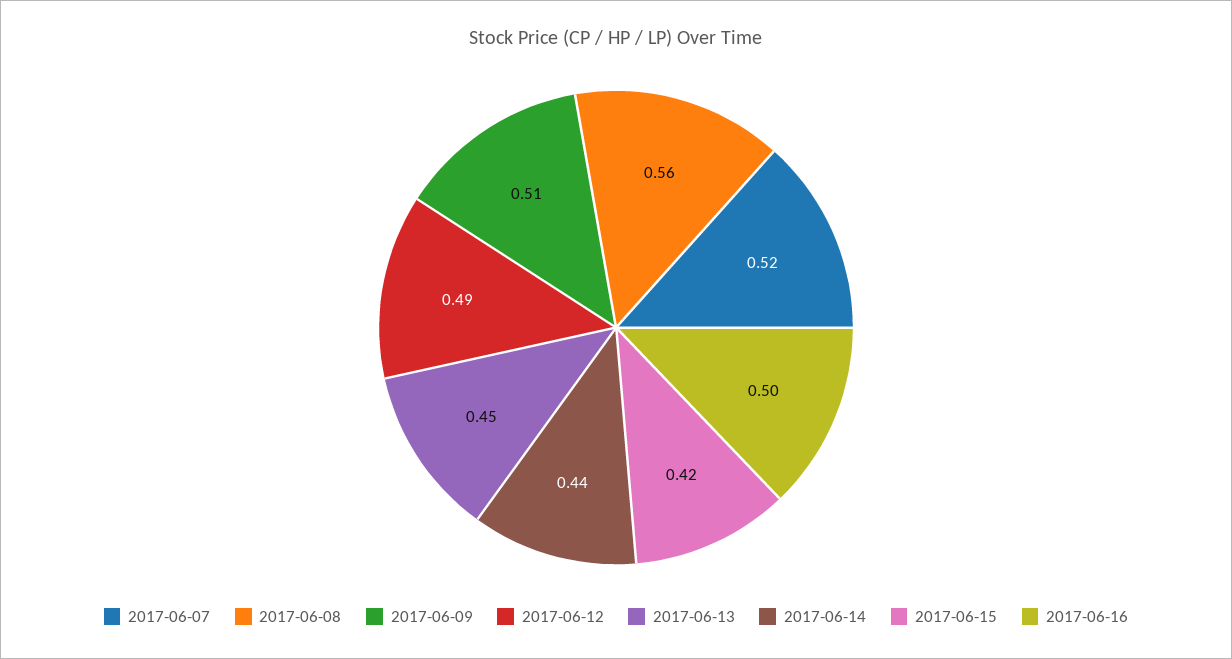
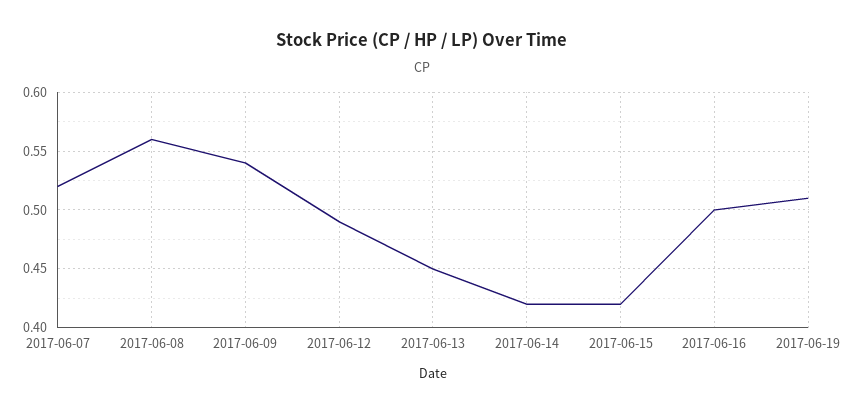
2017-06-09: 0.51 -> 0.54
2017-06-14: 0.44 -> 0.42
2017-06-19: none -> 0.51

